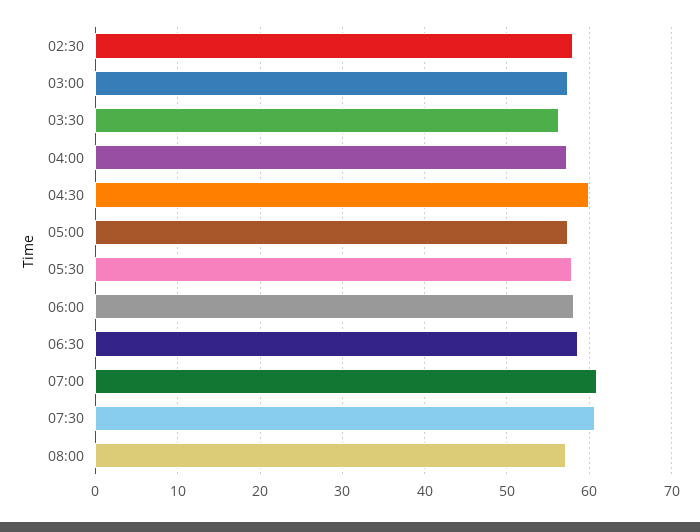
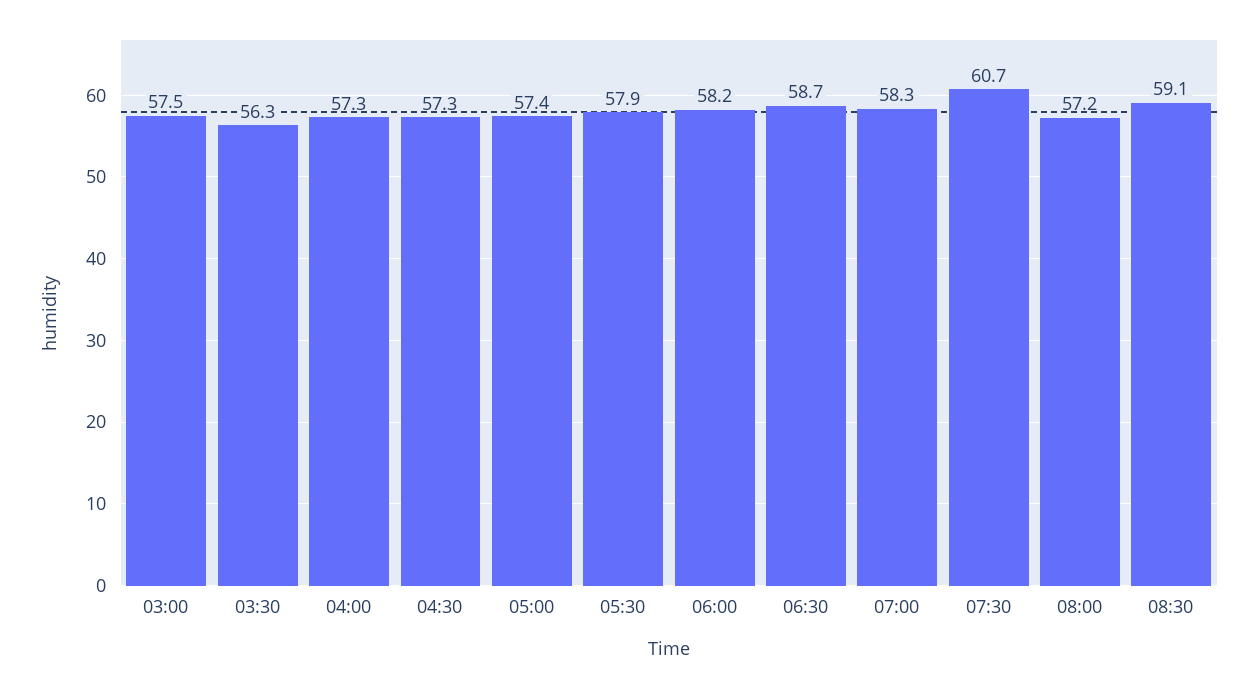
02:30: 58 -> none
04:30: 60 -> 57.3
07:00: 61 -> 58.3
08:30: none -> 59.1

